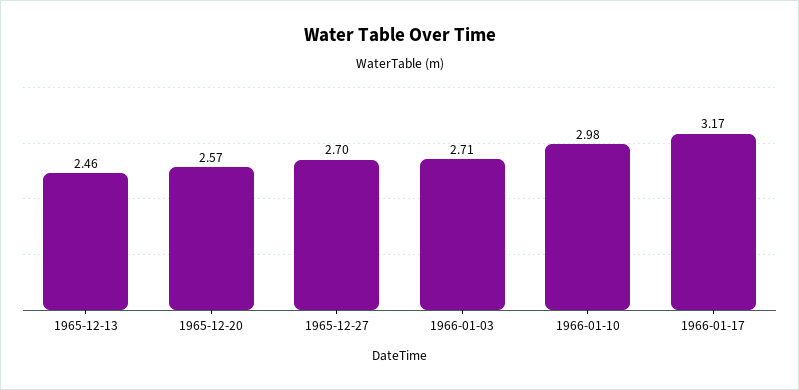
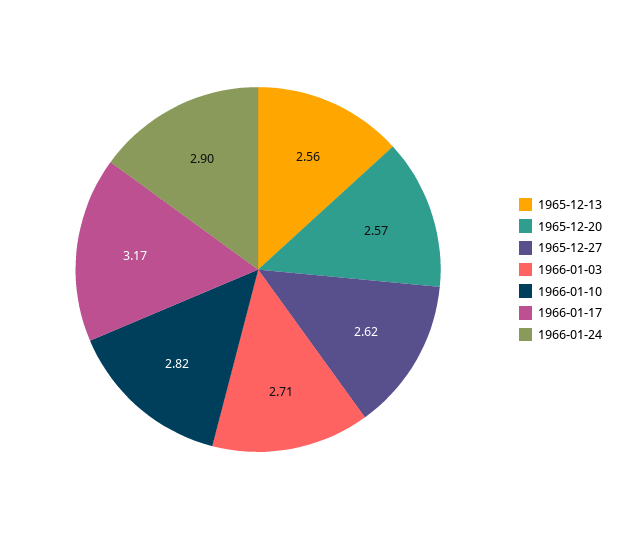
1965-12-13: 2.46 -> 2.56
1965-12-27: 2.7 -> 2.62
1966-01-10: 2.98 -> 2.82
1966-01-24: none -> 2.9

